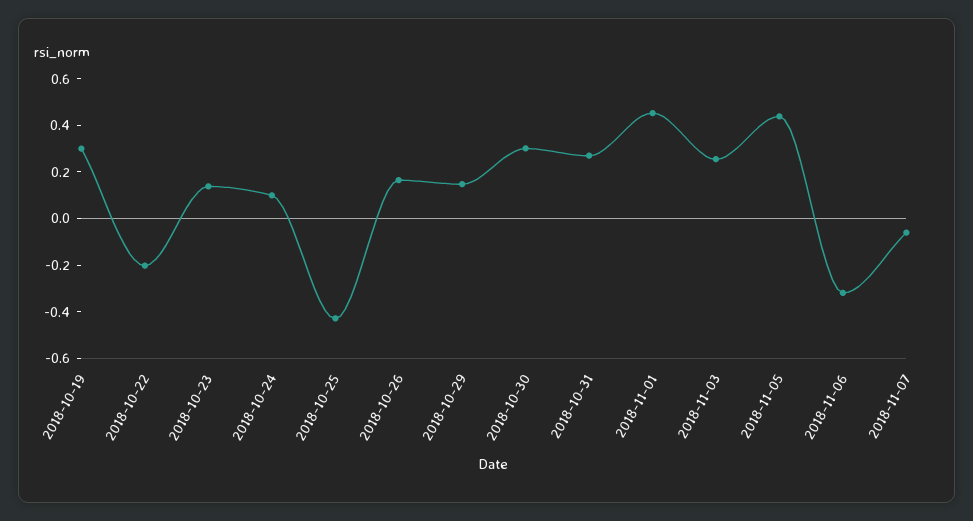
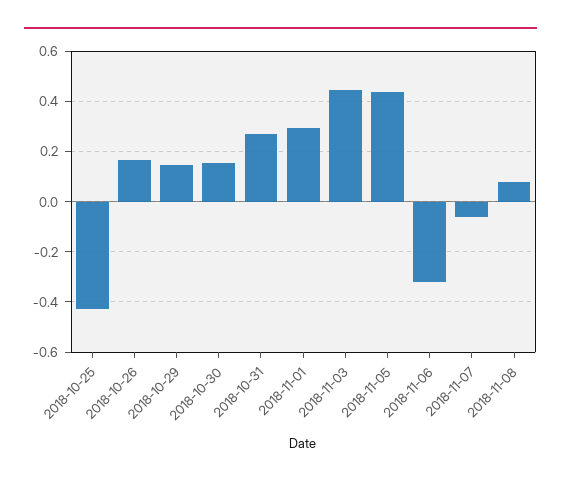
2018-10-19: 0.3 -> none
2018-10-22: -0.2 -> none
2018-10-23: 0.15 -> none
2018-10-24: 0.1 -> none
2018-10-30: 0.3 -> 0.15
2018-11-01: 0.45 -> 0.3
2018-11-03: 0.25 -> 0.45
2018-11-08: none -> 0.075

